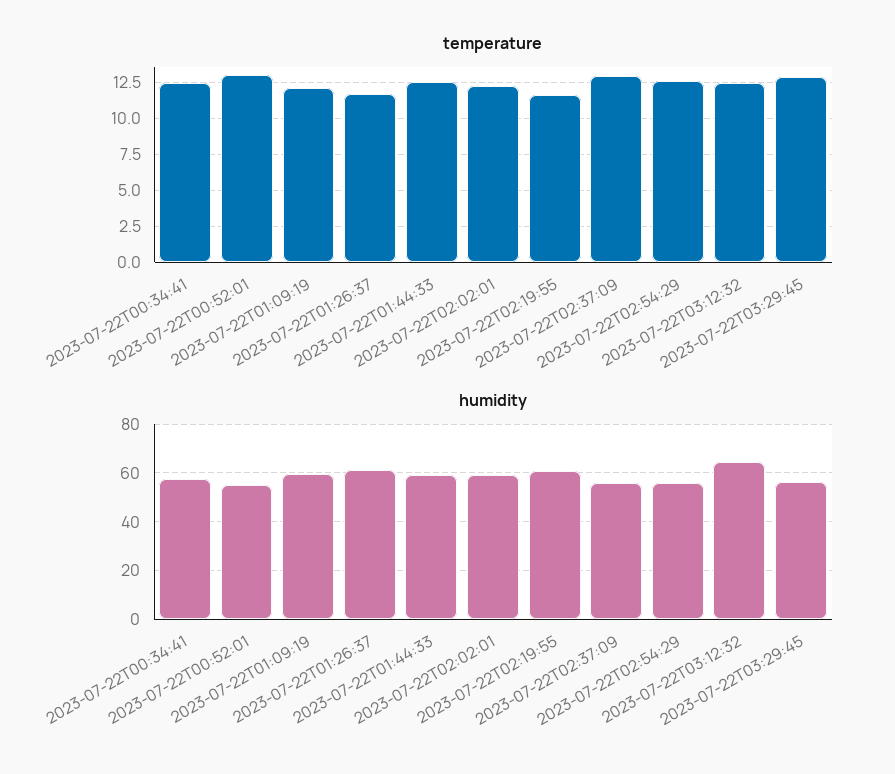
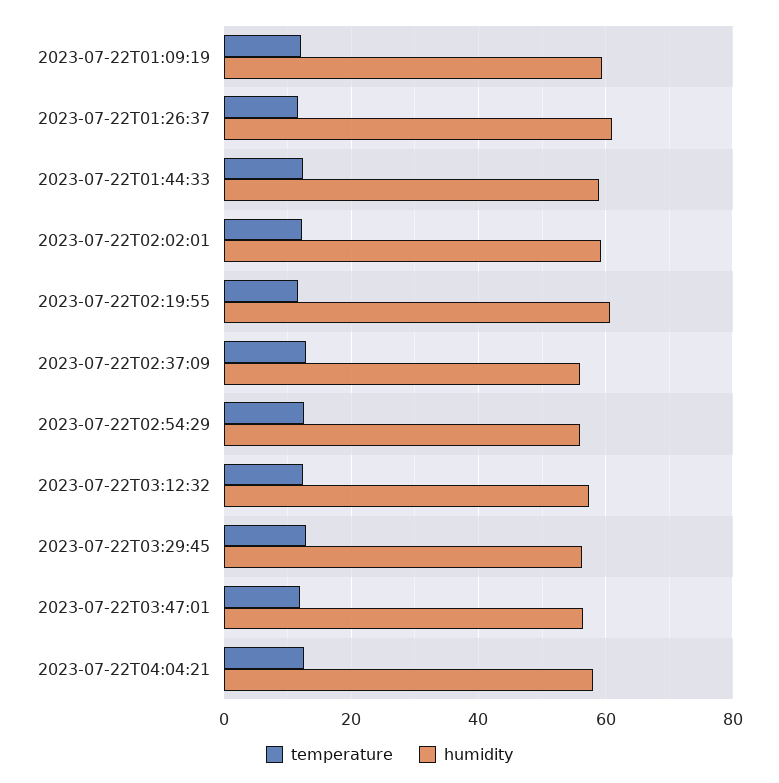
temperature, 2023-07-22T00:34:41: 12.5 -> none
temperature, 2023-07-22T00:52:01: 13 -> none
humidity, 2023-07-22T00:34:41: 57.5 -> none
humidity, 2023-07-22T00:52:01: 55 -> none
humidity, 2023-07-22T03:12:32: 65 -> 58
temperature, 2023-07-22T03:47:01: none -> 12
humidity, 2023-07-22T03:47:01: none -> 56
temperature, 2023-07-22T04:04:21: none -> 12
humidity, 2023-07-22T04:04:21: none -> 58

